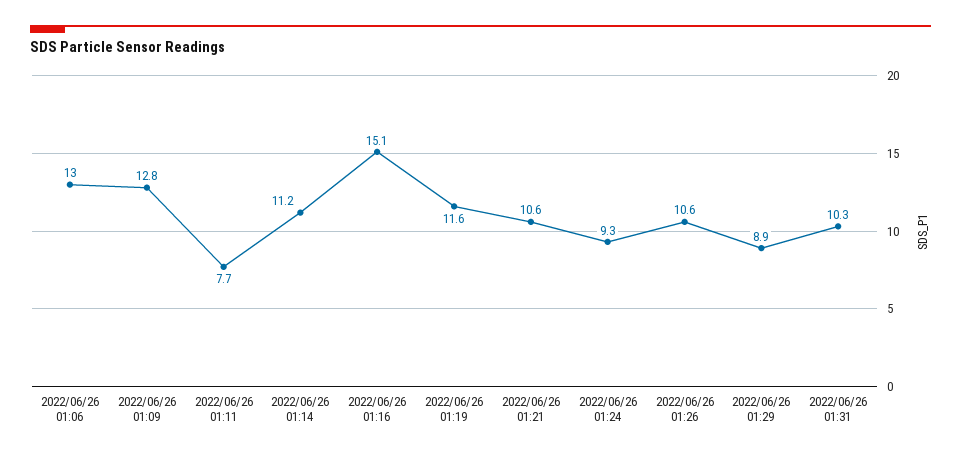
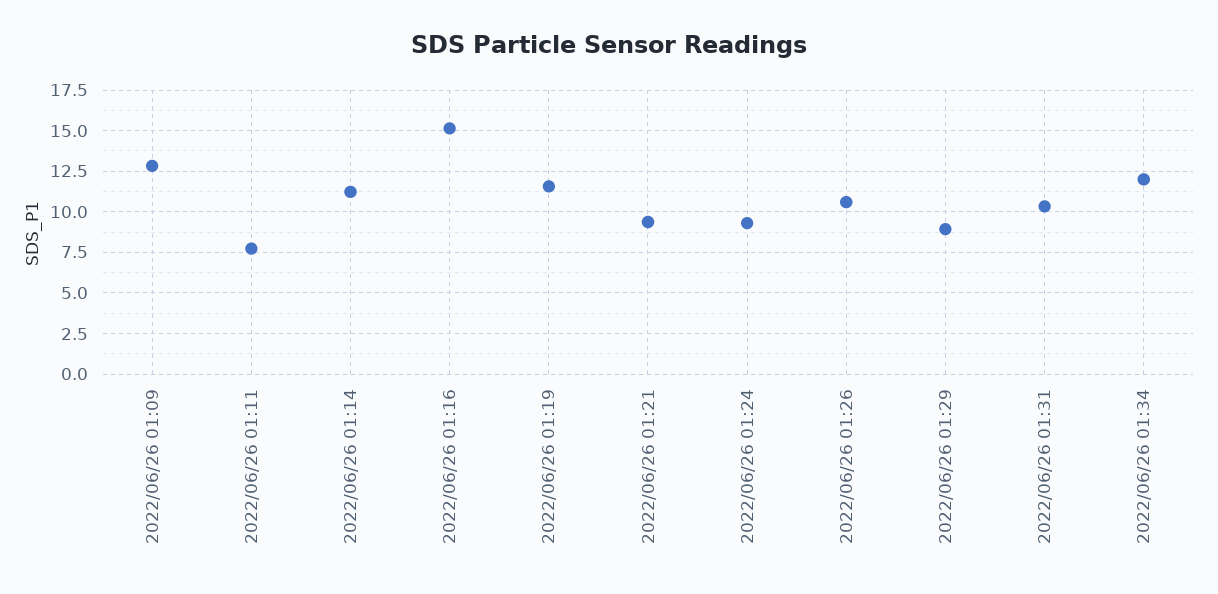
2022/06/26 01:06: 13 -> none
2022/06/26 01:21: 10.6 -> 9.5
2022/06/26 01:34: none -> 12

